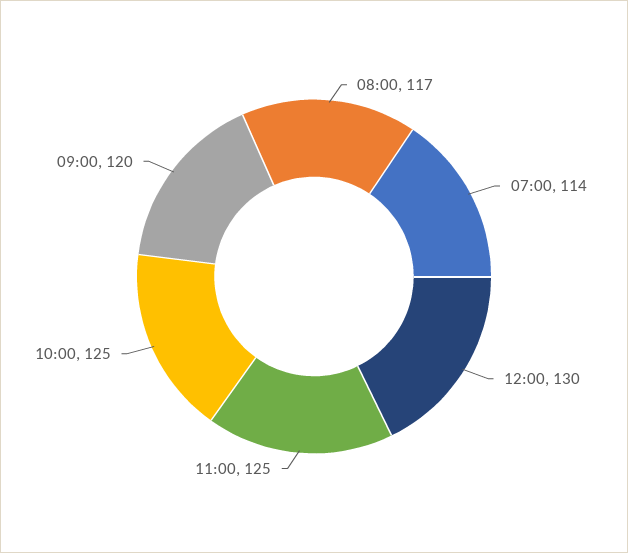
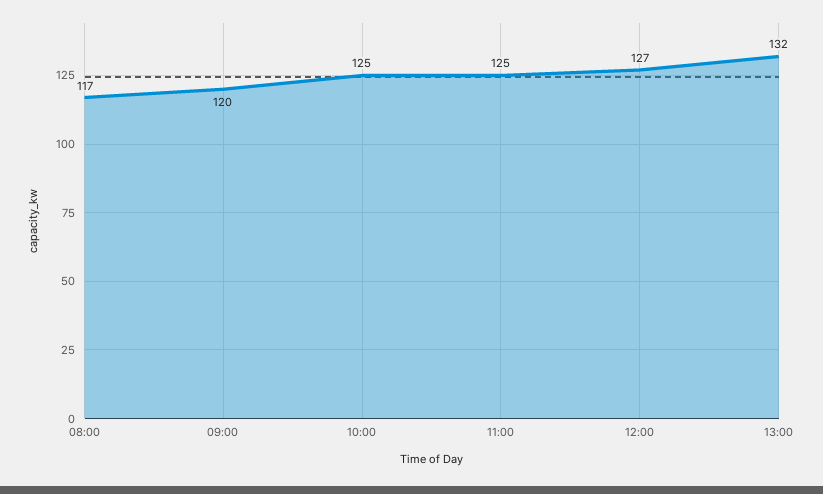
07:00: 114 -> none
12:00: 130 -> 127
13:00: none -> 132

